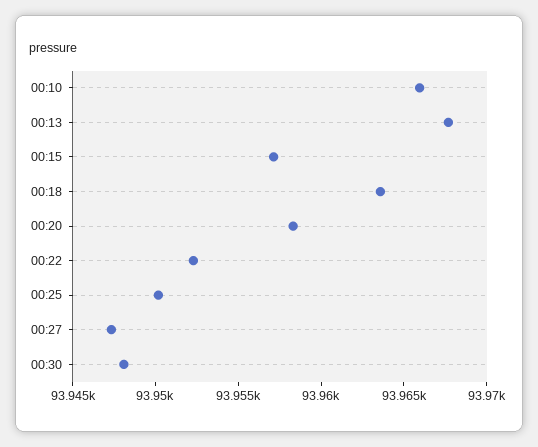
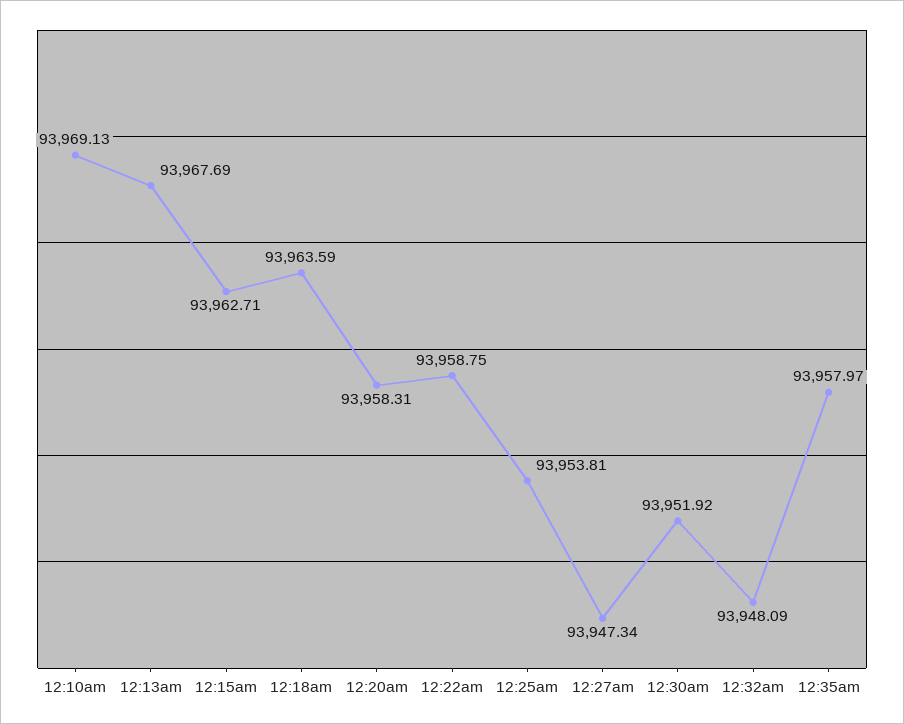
00:10: 93966 -> 93969.13
00:15: 93957 -> 93962.71
00:22: 93952 -> 93958.75
00:25: 93950 -> 93953.81
00:30: 93948 -> 93951.92
12:32am: none -> 93948.09
12:35am: none -> 93957.97

